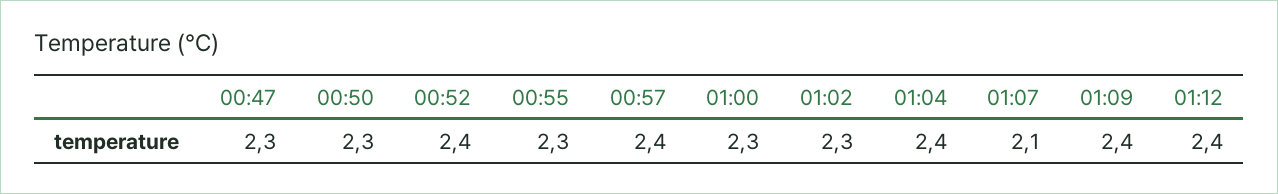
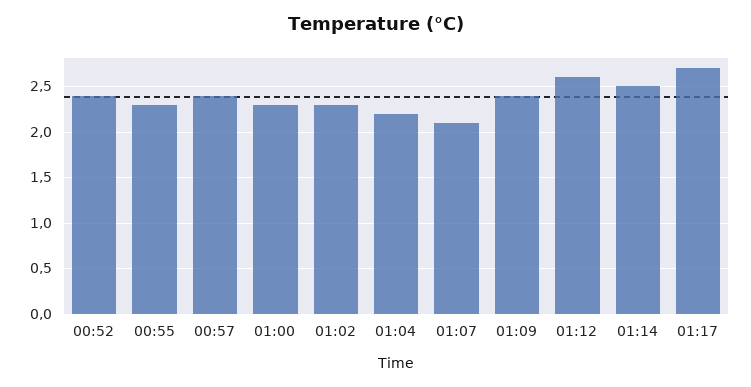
00:47: 2.3 -> none
00:50: 2.3 -> none
01:04: 2.4 -> 2.2
01:12: 2.4 -> 2.6
01:14: none -> 2.5
01:17: none -> 2.7

